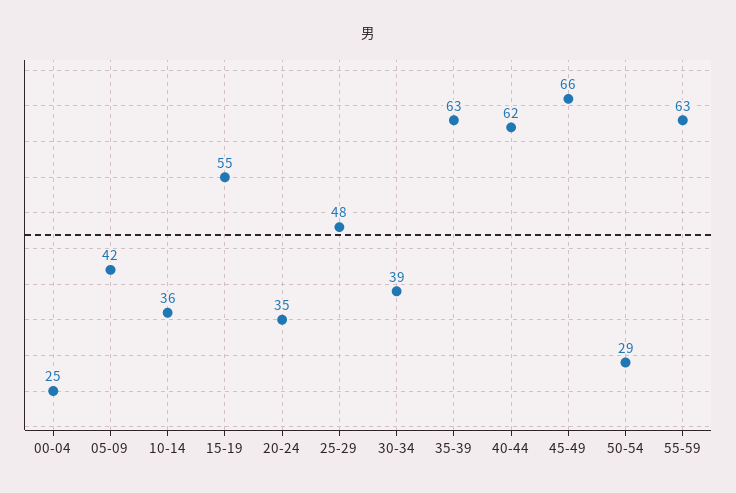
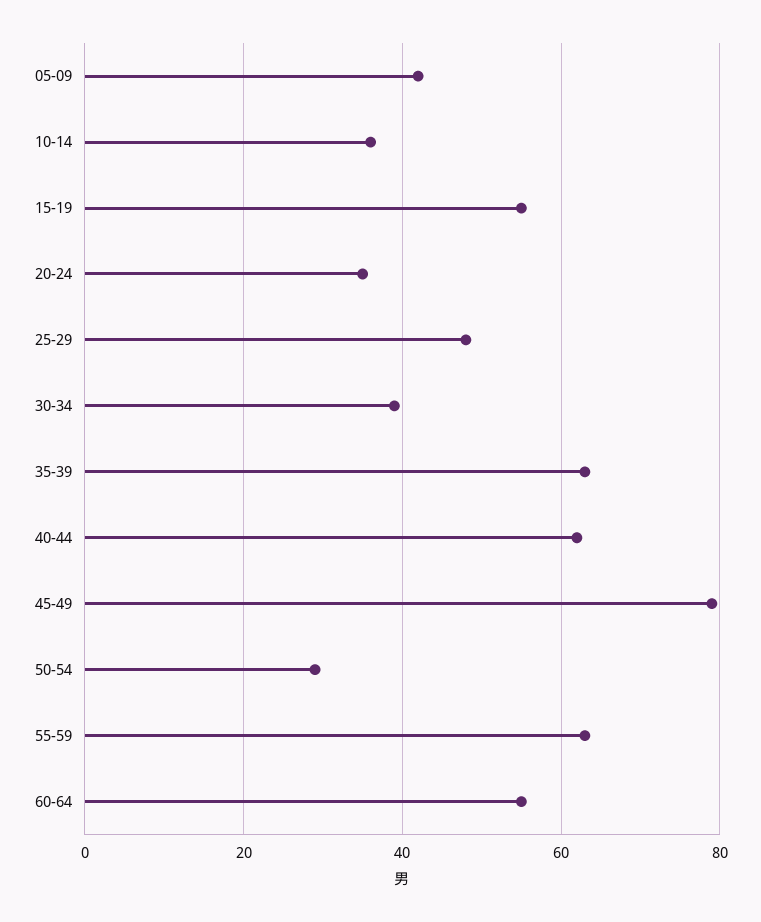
00-04: 25 -> none
45-49: 66 -> 80
60-64: none -> 55

